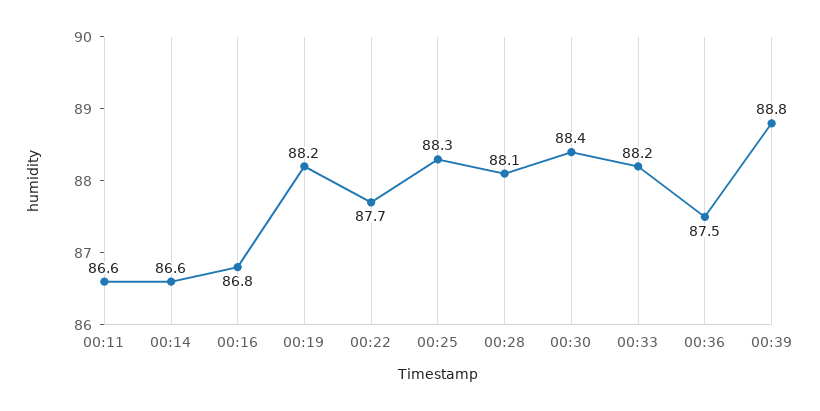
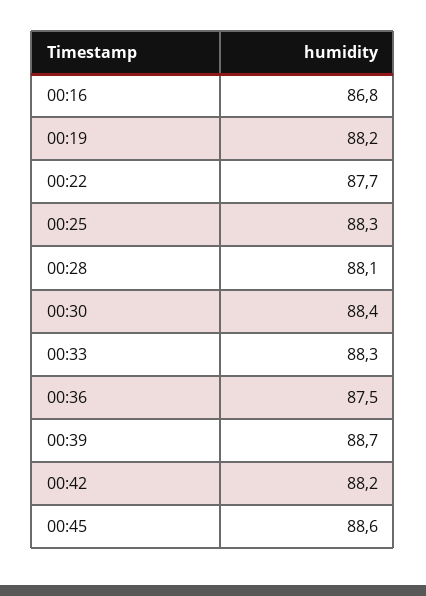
00:11: 86.6 -> none
00:14: 86.6 -> none
00:33: 88.2 -> 88.3
00:39: 88.8 -> 88.7
00:42: none -> 88.2
00:45: none -> 88.6

